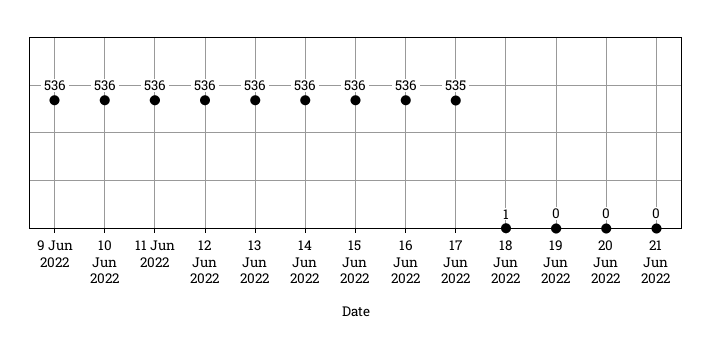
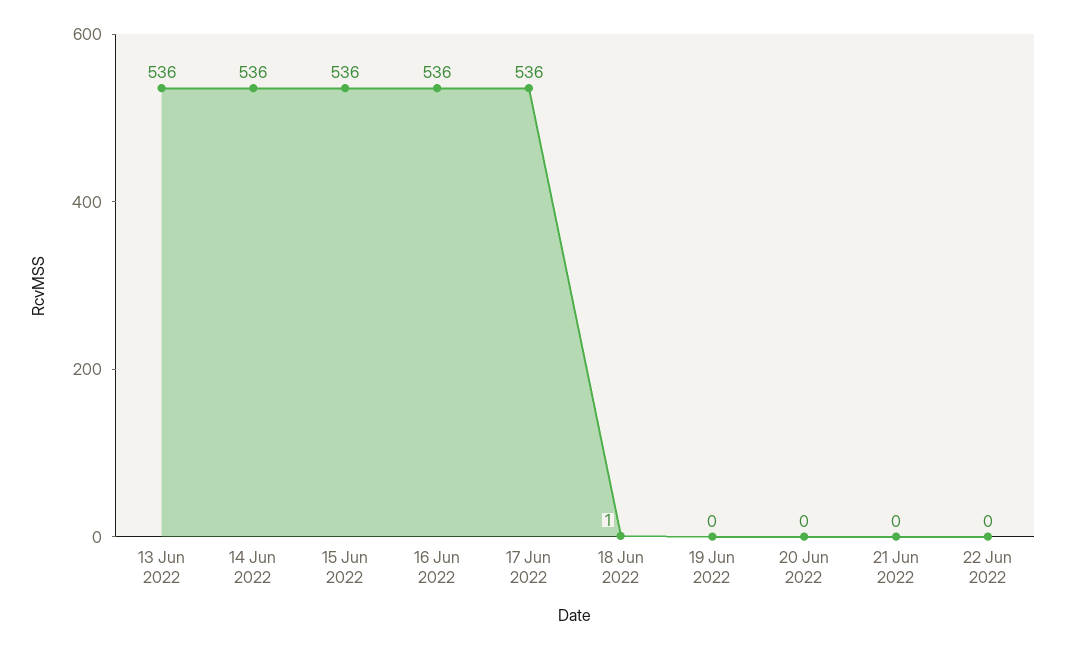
9 Jun 2022: 536 -> none
10 Jun 2022: 536 -> none
11 Jun 2022: 536 -> none
12 Jun 2022: 536 -> none
17 Jun 2022: 535 -> 536
22 Jun 2022: none -> 0

